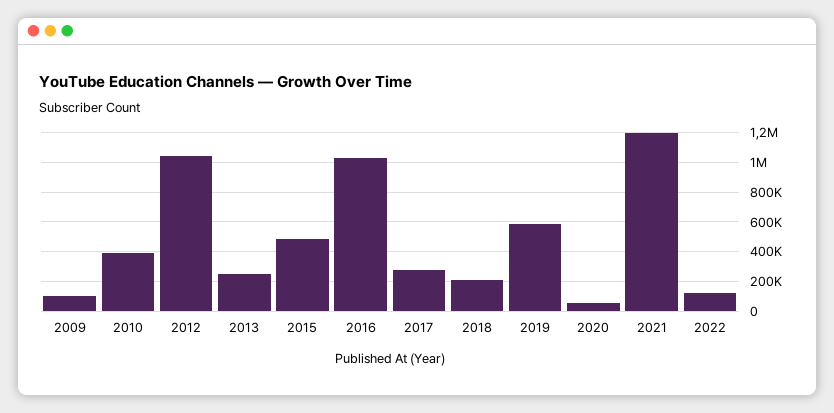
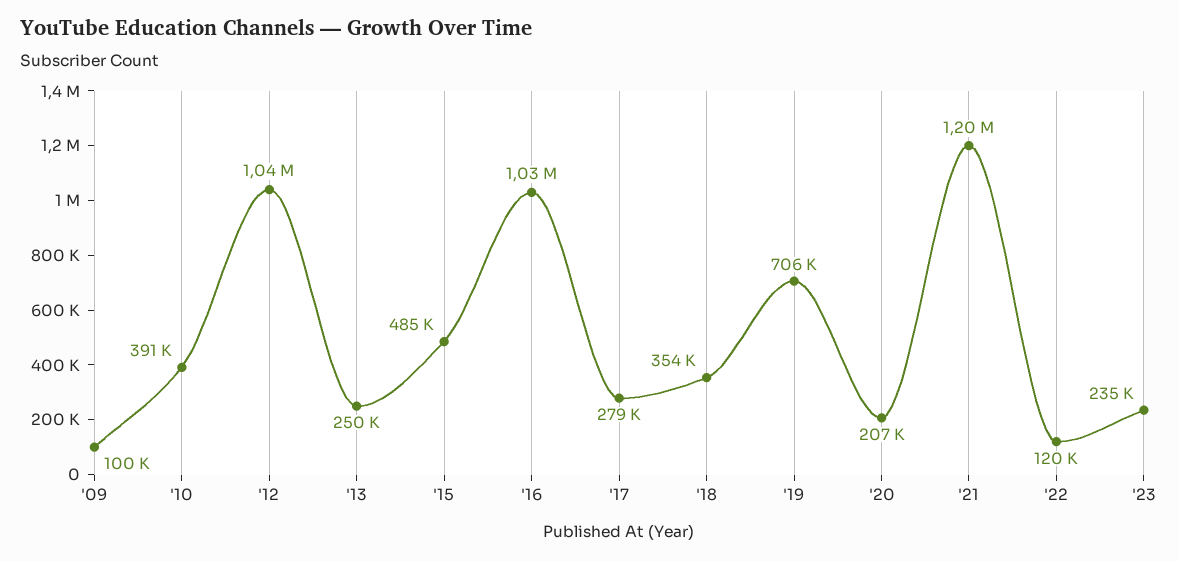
2018: 200000 -> 354000
2019: 600000 -> 706000
2020: 50000 -> 207000
'23: none -> 235000

